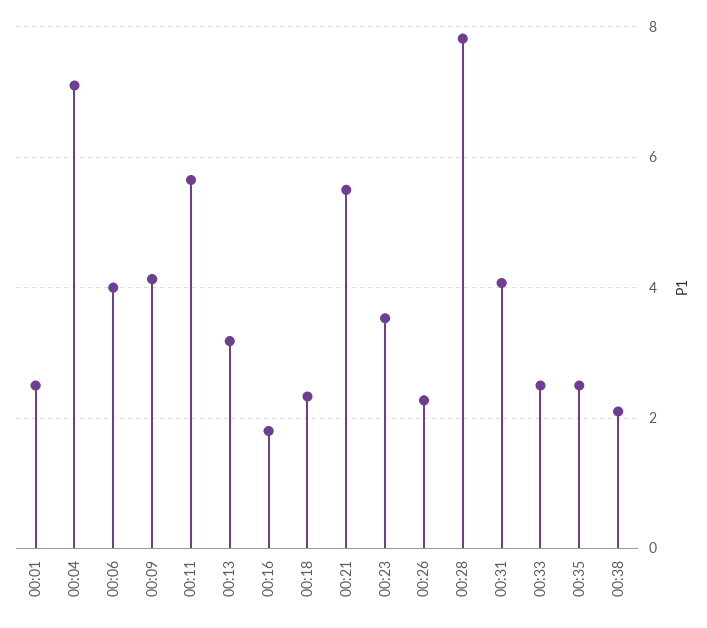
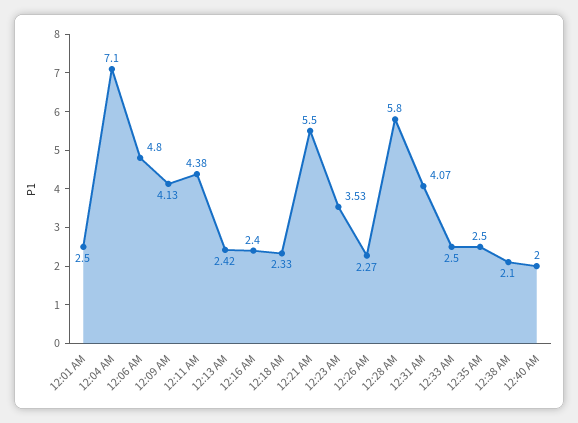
00:06: 4 -> 4.8
00:11: 5.6 -> 4.38
00:13: 3.2 -> 2.42
00:16: 1.8 -> 2.4
00:28: 7.8 -> 5.8
12:40 AM: none -> 2

